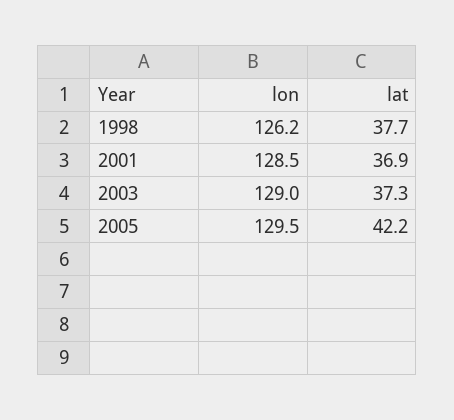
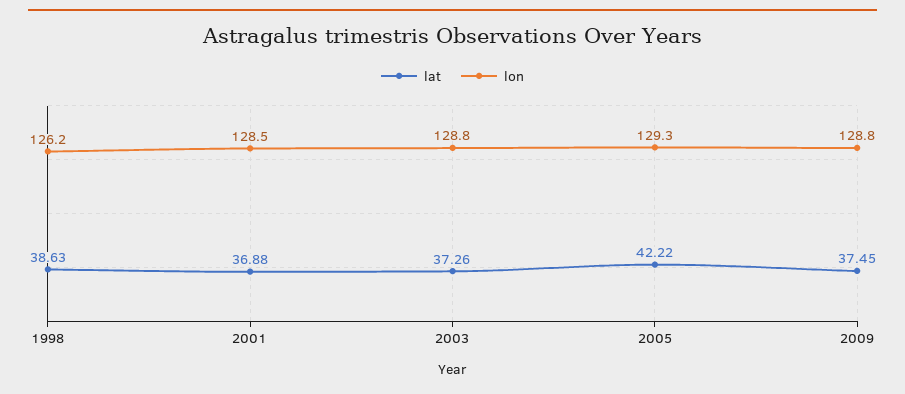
lat, 1998: 37.7 -> 38.63
lon, 2003: 129 -> 128.8
lon, 2005: 129.5 -> 129.3
lat, 2009: none -> 37.45
lon, 2009: none -> 128.8

